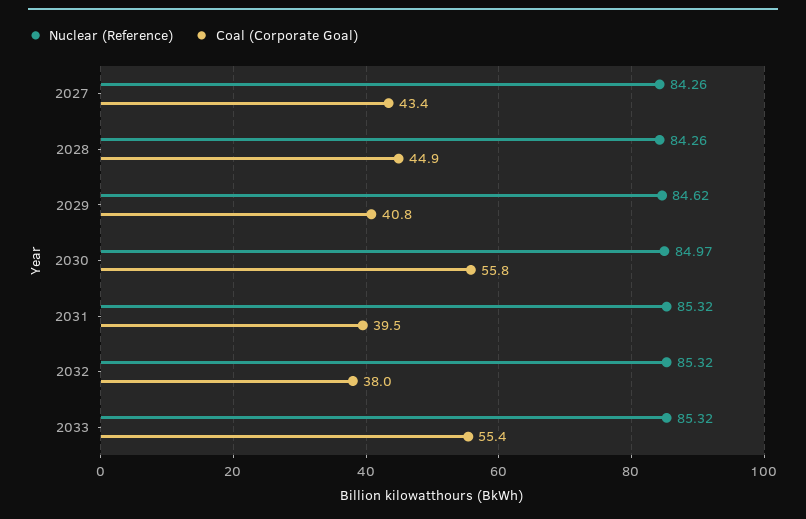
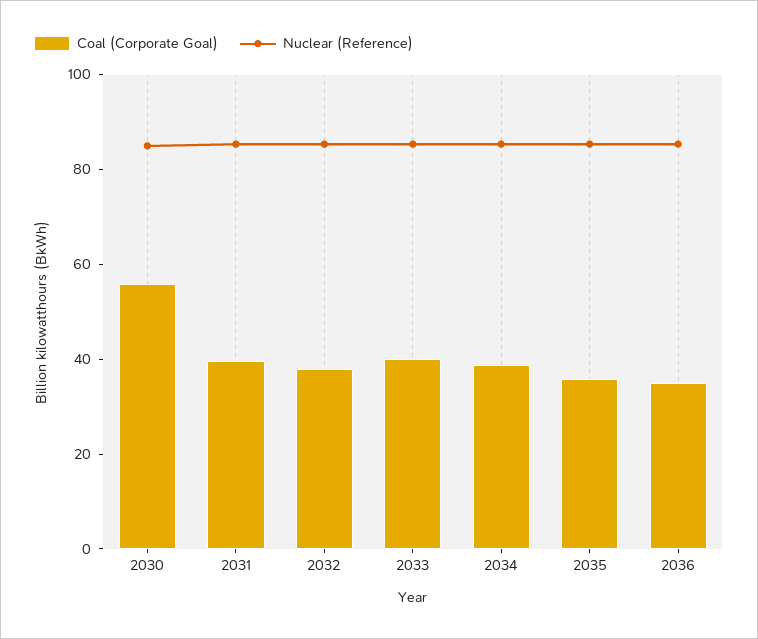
Nuclear (Reference), 2027: 84.26 -> none
Coal (Corporate Goal), 2027: 43.4 -> none
Nuclear (Reference), 2028: 84.26 -> none
Coal (Corporate Goal), 2028: 44.9 -> none
Nuclear (Reference), 2029: 84.62 -> none
Coal (Corporate Goal), 2029: 40.8 -> none
Coal (Corporate Goal), 2033: 55.4 -> 40
Coal (Corporate Goal), 2034: none -> 40
Nuclear (Reference), 2034: none -> 85
Coal (Corporate Goal), 2035: none -> 35
Nuclear (Reference), 2035: none -> 85
Coal (Corporate Goal), 2036: none -> 35
Nuclear (Reference), 2036: none -> 85

